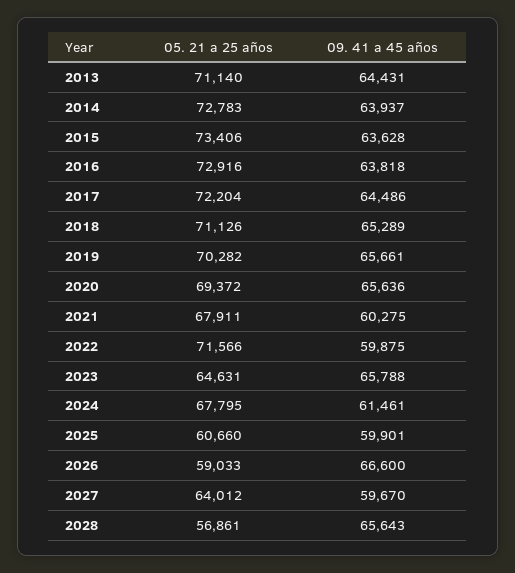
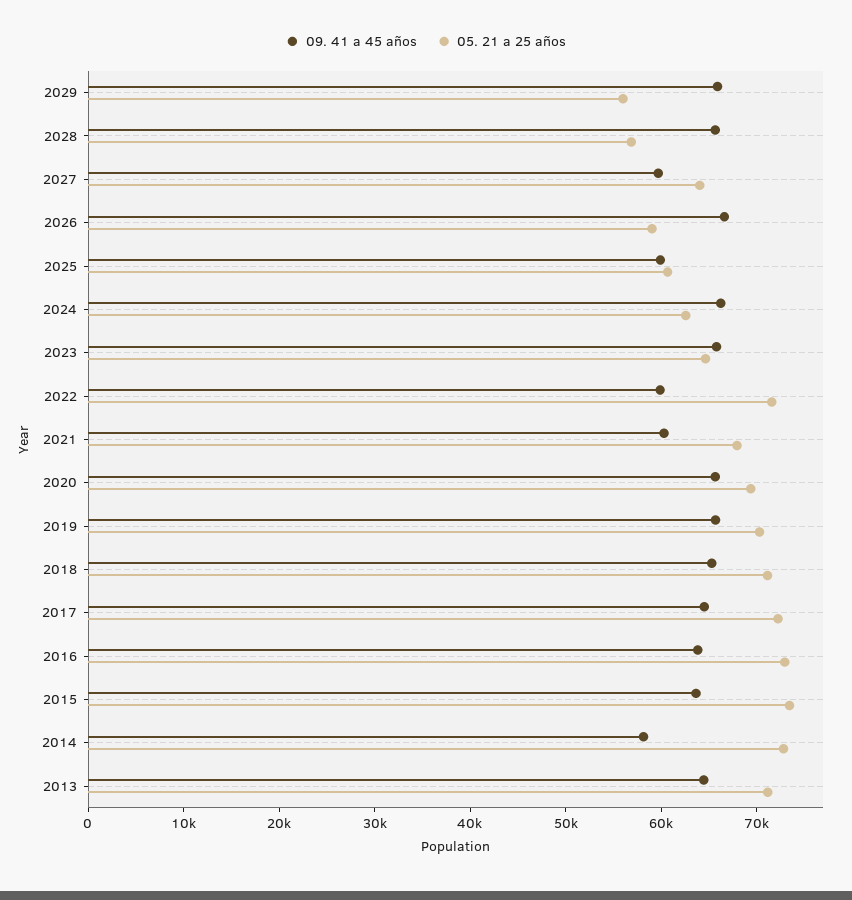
09. 41 a 45 años, 2014: 63937 -> 58000
05. 21 a 25 años, 2024: 67795 -> 62000
09. 41 a 45 años, 2024: 61461 -> 66000
09. 41 a 45 años, 2029: none -> 66000
05. 21 a 25 años, 2029: none -> 56000

